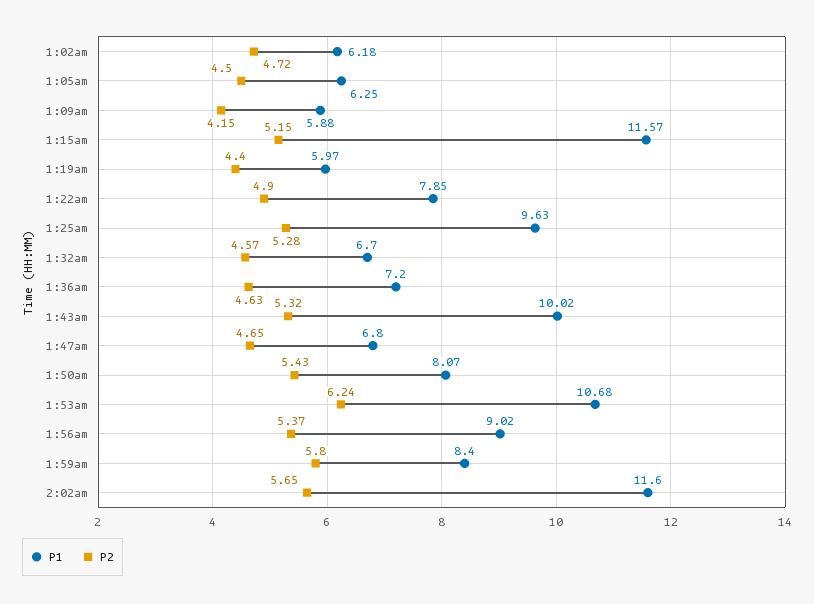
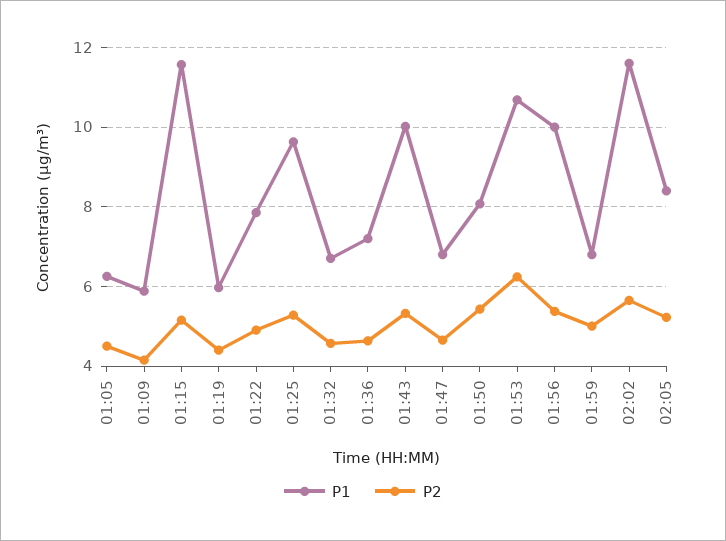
P1, 1:02am: 6.18 -> none
P2, 1:02am: 4.72 -> none
P1, 1:56am: 9.02 -> 10
P1, 1:59am: 8.4 -> 6.8
P2, 1:59am: 5.8 -> 5
P1, 02:05: none -> 8.4
P2, 02:05: none -> 5.2

